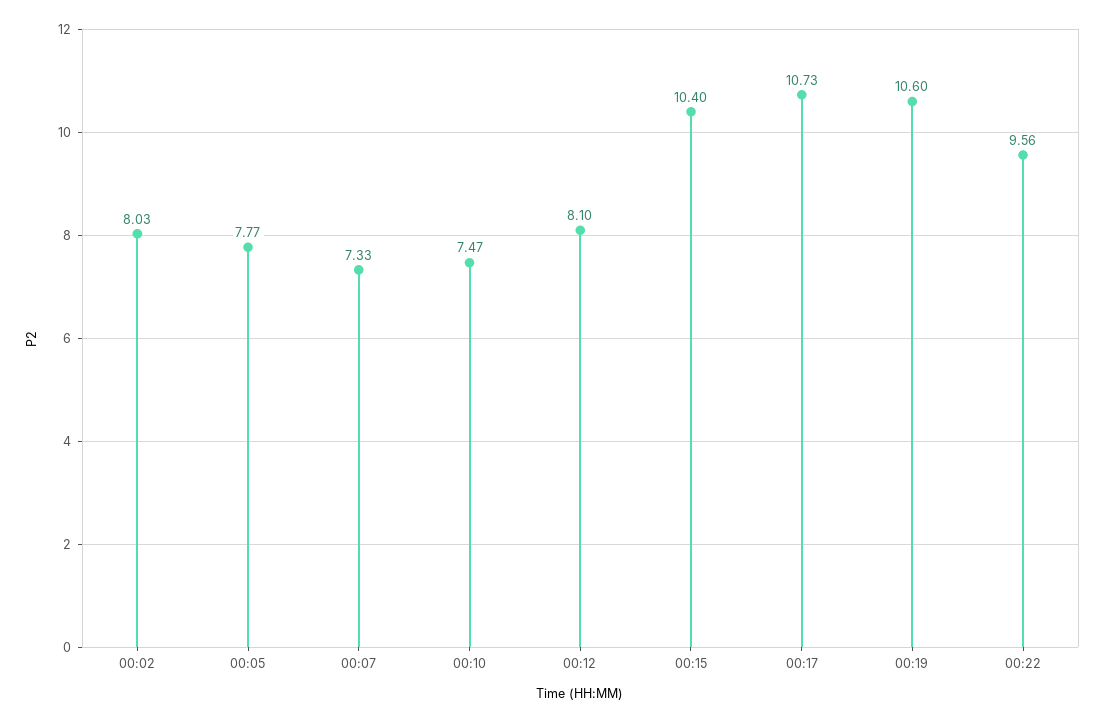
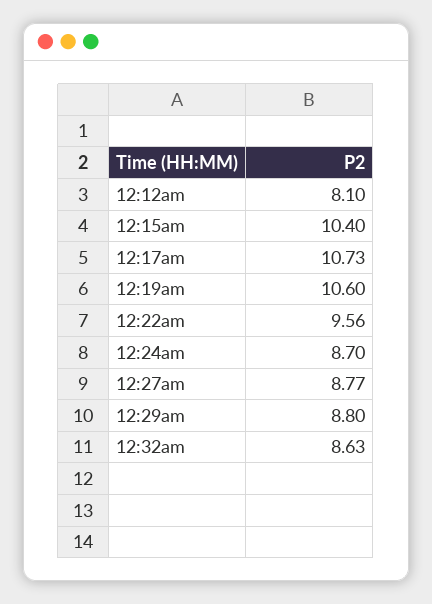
00:02: 8.03 -> none
00:05: 7.77 -> none
00:07: 7.33 -> none
00:10: 7.47 -> none
12:24am: none -> 8.7
12:27am: none -> 8.77
12:29am: none -> 8.8
12:32am: none -> 8.63

